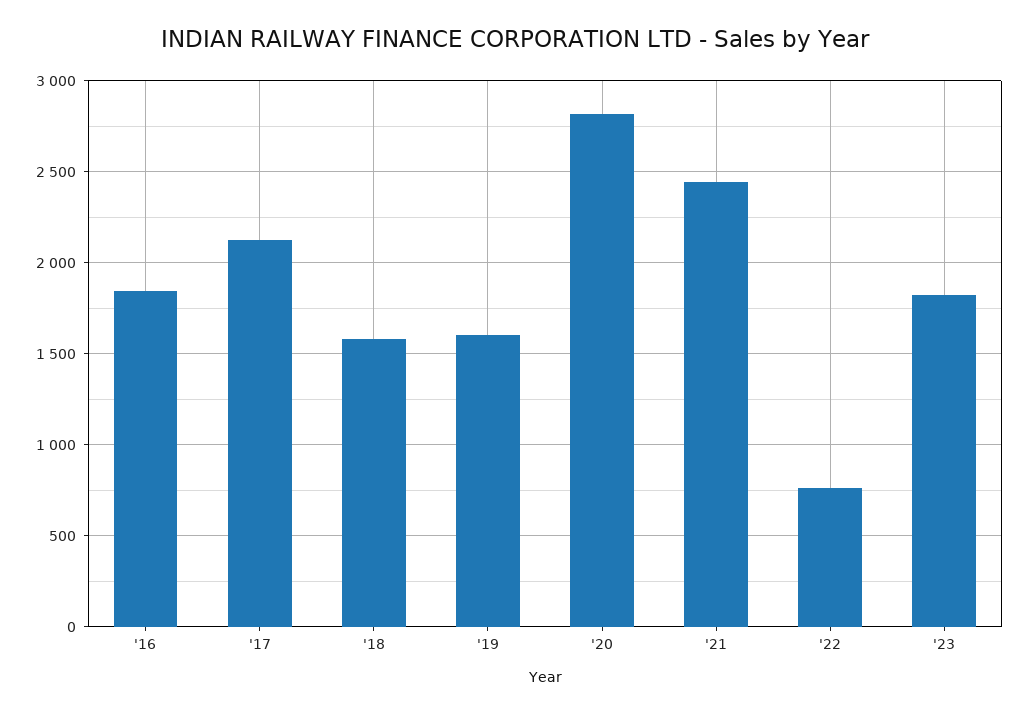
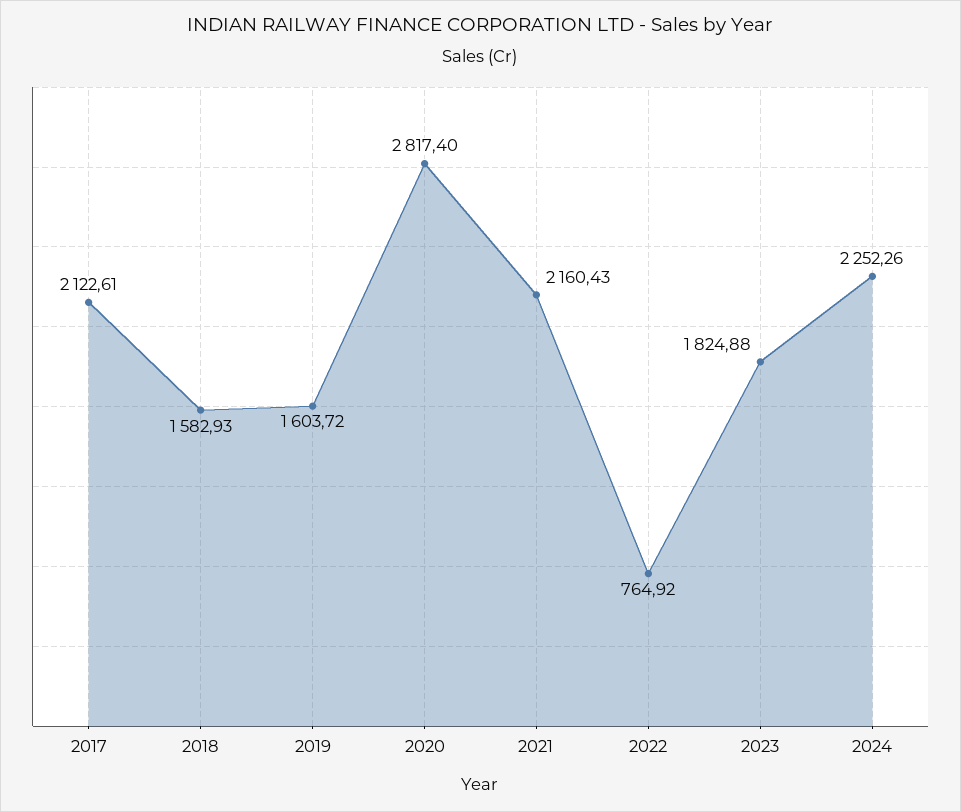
'16: 1850 -> none
'21: 2450 -> 2160.43
2024: none -> 2252.26

